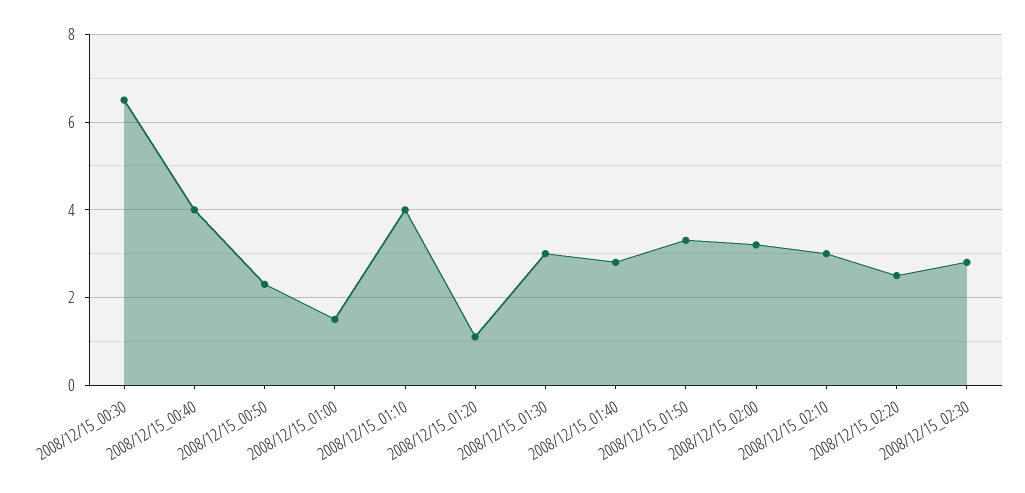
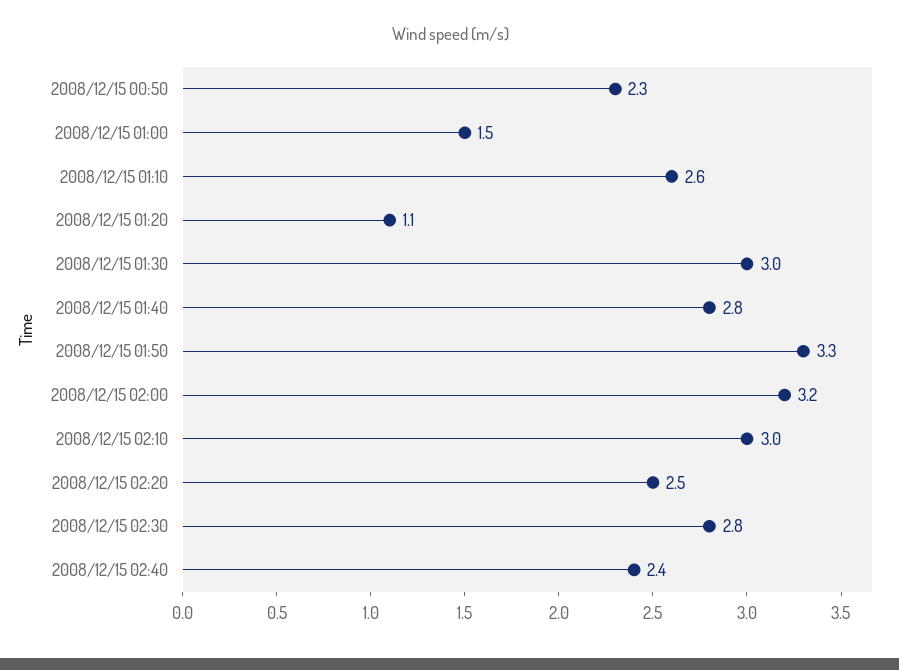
2008/12/15_00:30: 6.5 -> none
2008/12/15_00:40: 4 -> none
2008/12/15_01:10: 4 -> 2.6
2008/12/15 02:40: none -> 2.4

